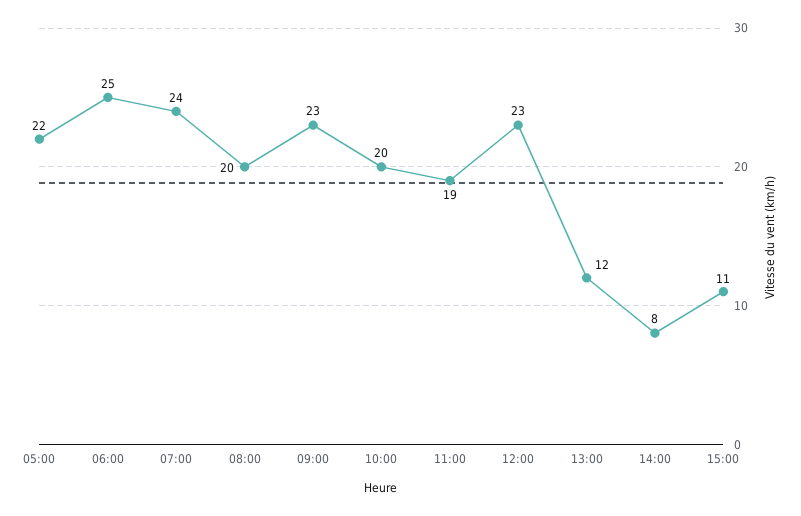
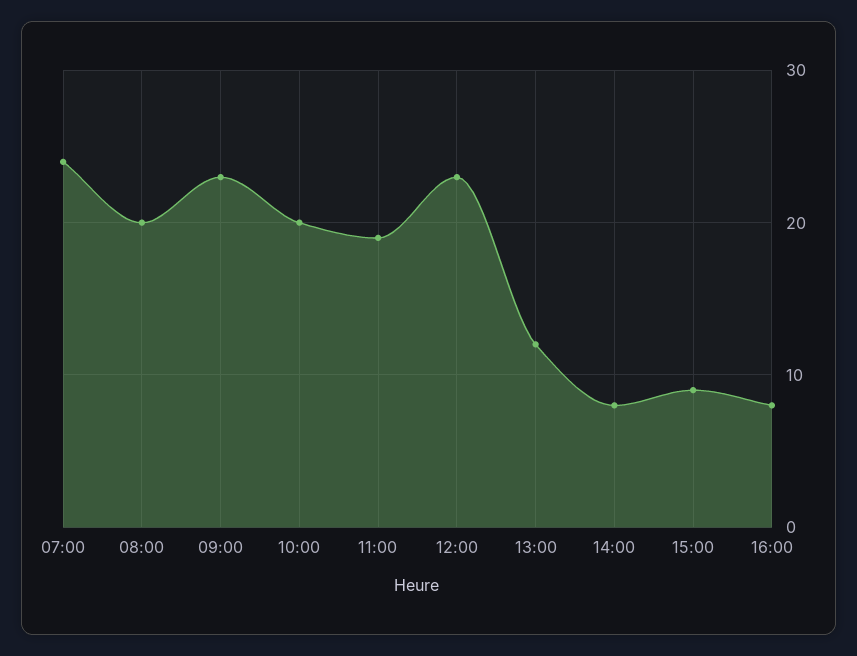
05:00: 22 -> none
06:00: 25 -> none
15:00: 11 -> 9
16:00: none -> 8

